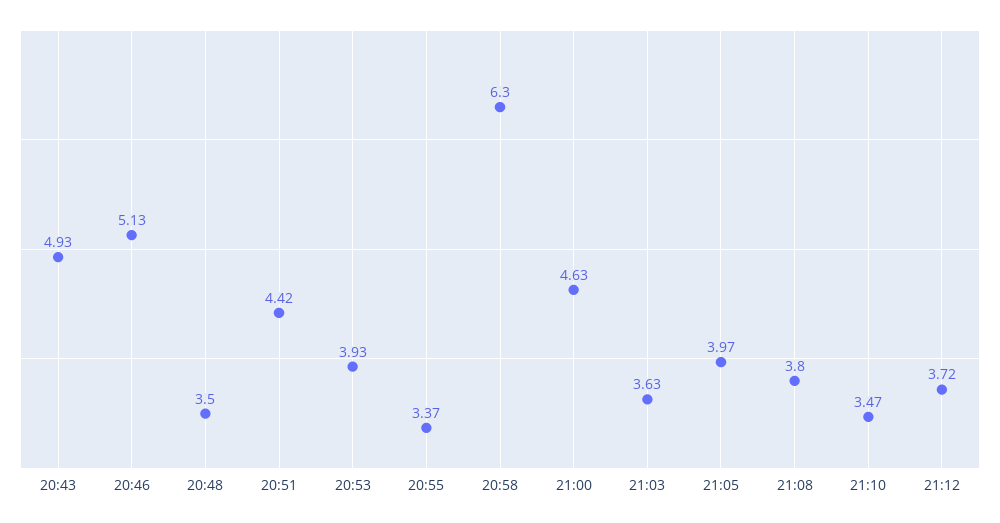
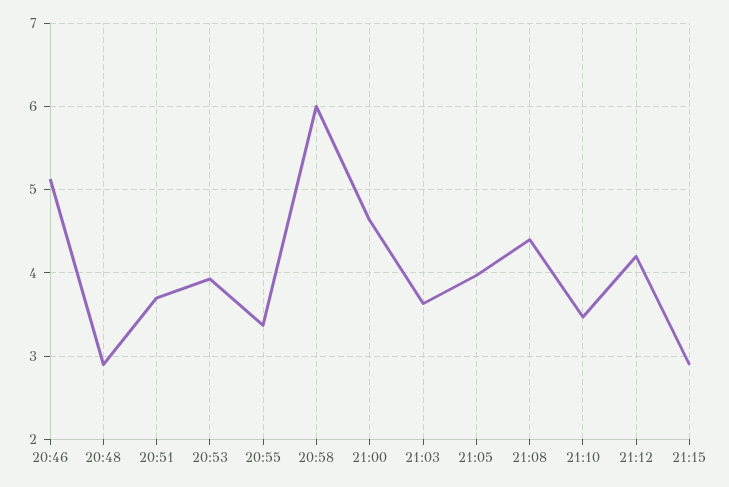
20:43: 4.93 -> none
20:48: 3.5 -> 2.9
20:51: 4.42 -> 3.7
20:58: 6.3 -> 6
21:08: 3.8 -> 4.4
21:12: 3.72 -> 4.2
21:15: none -> 2.9

